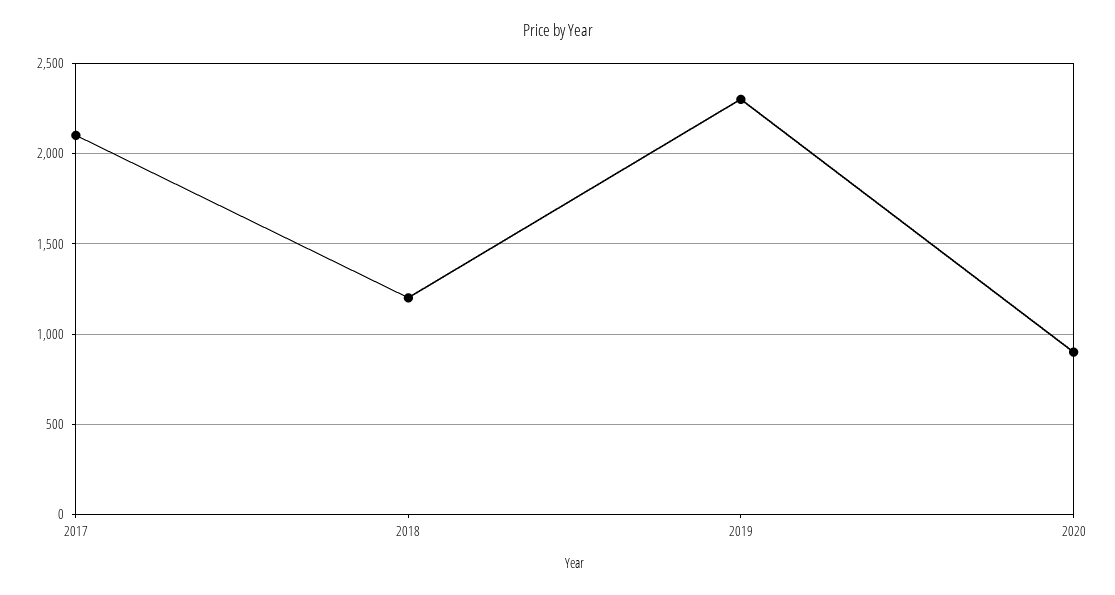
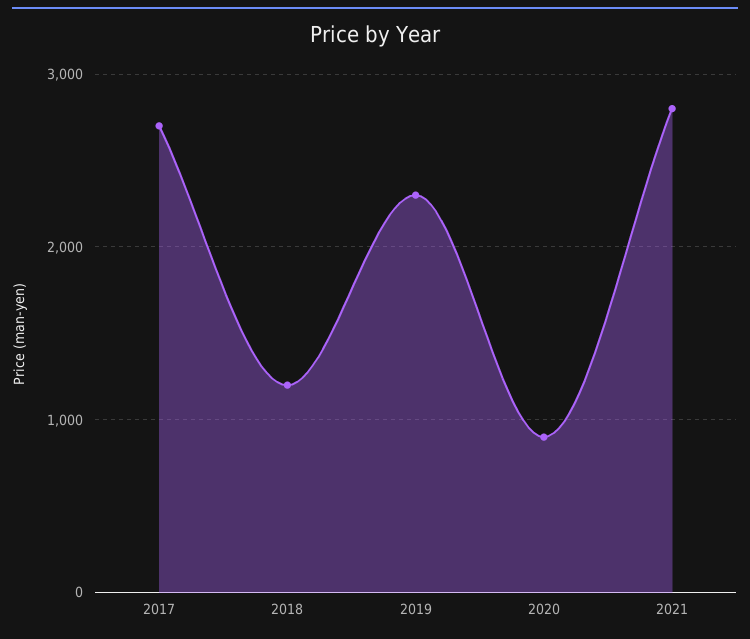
2017: 2100 -> 2700
2021: none -> 2800

